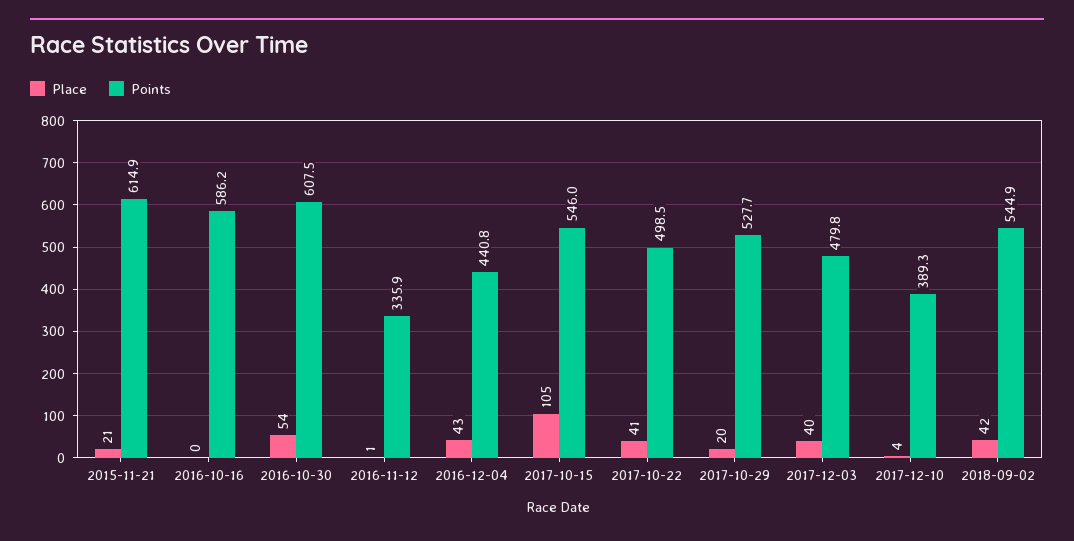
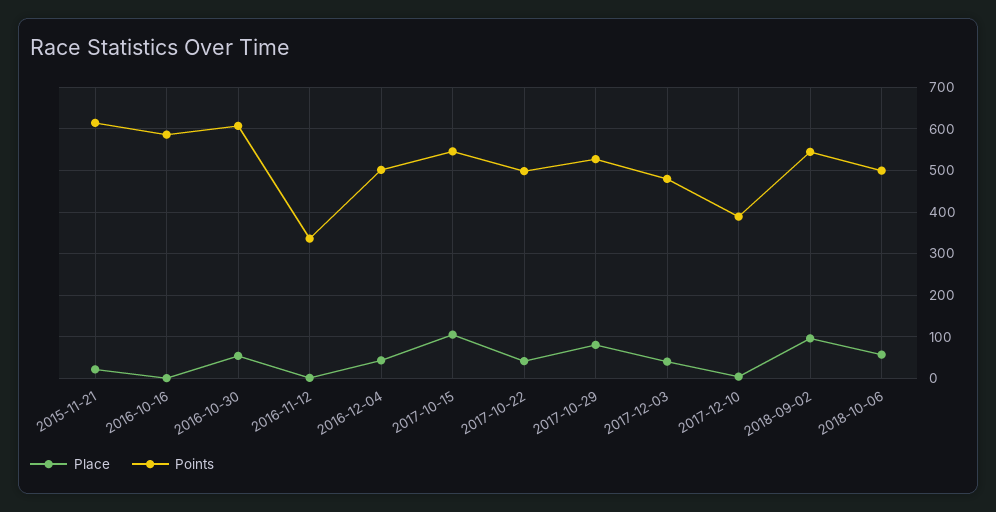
Points, 2016-12-04: 440.8 -> 500
Place, 2017-10-29: 20 -> 80
Place, 2018-09-02: 42 -> 100
Place, 2018-10-06: none -> 60
Points, 2018-10-06: none -> 500

